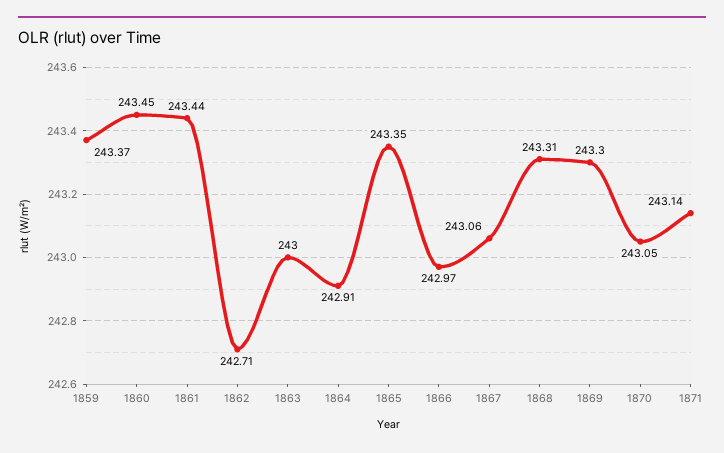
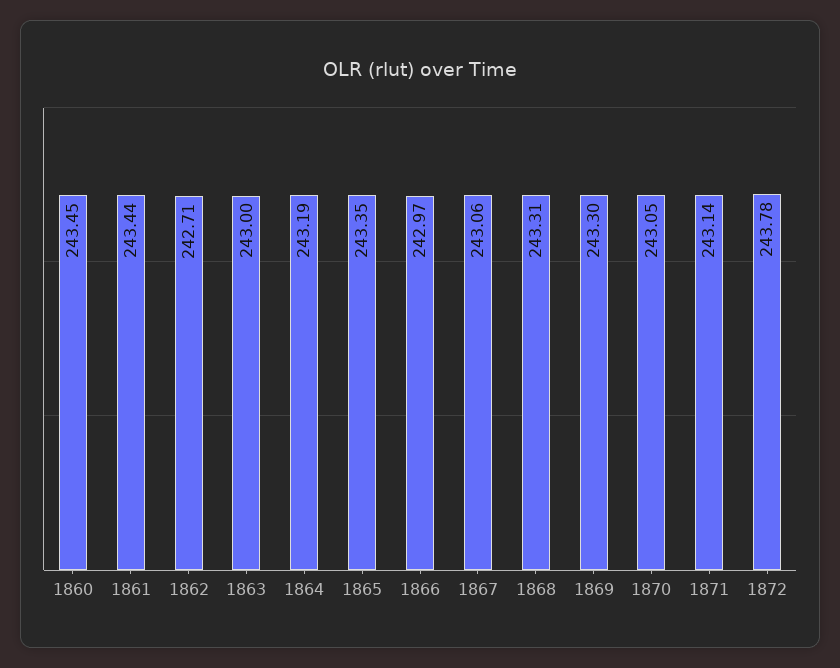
1859: 243.37 -> none
1864: 242.91 -> 243.19
1872: none -> 243.78

